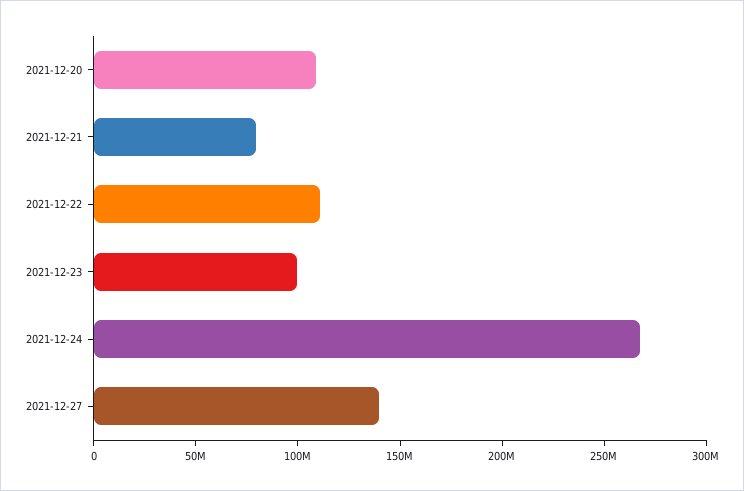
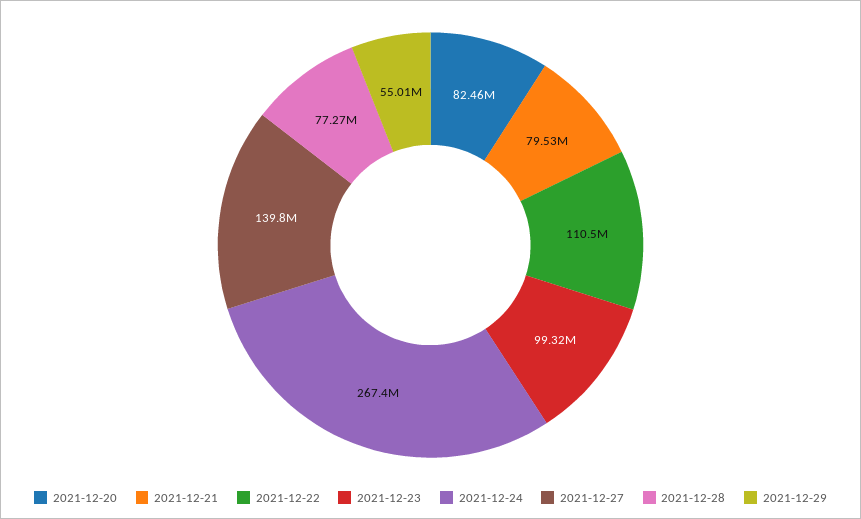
2021-12-20: 110000000 -> 82460000
2021-12-28: none -> 77270000
2021-12-29: none -> 55010000

